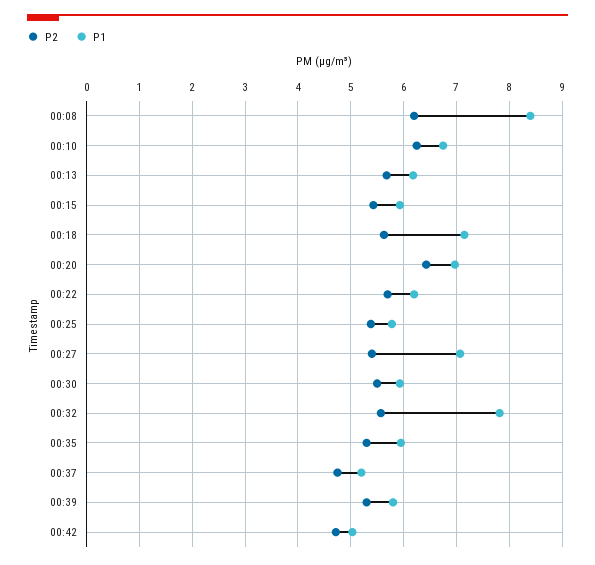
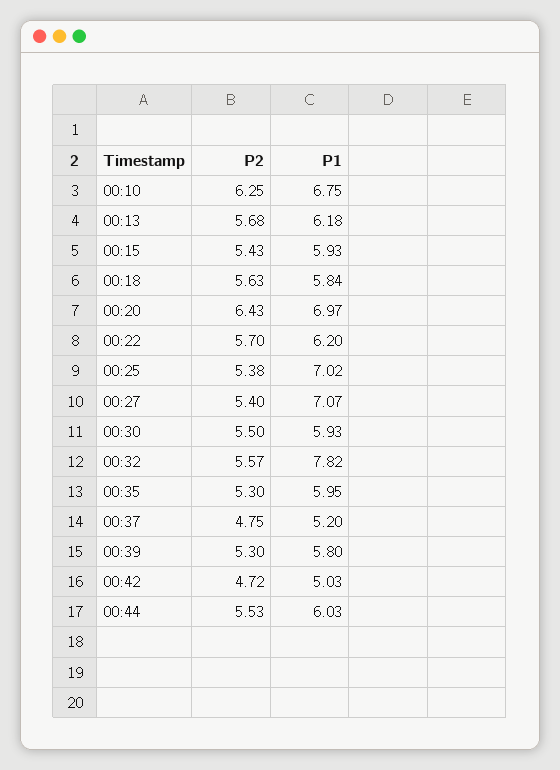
P2, 00:08: 6.2 -> none
P1, 00:08: 8.4 -> none
P1, 00:18: 7.2 -> 5.84
P1, 00:25: 5.8 -> 7.02
P2, 00:44: none -> 5.53
P1, 00:44: none -> 6.03

